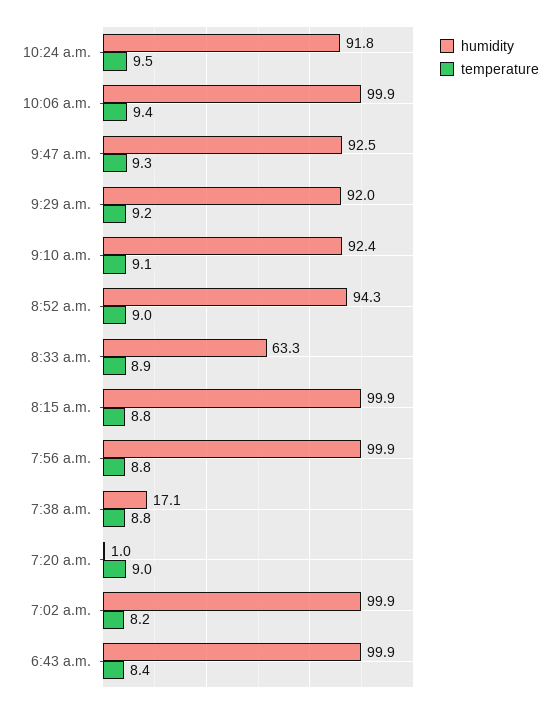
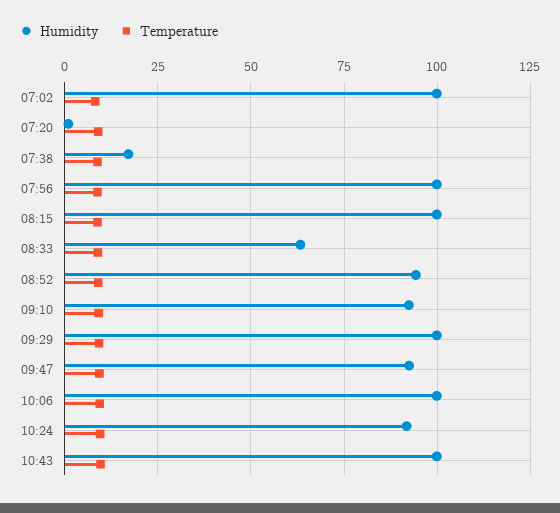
humidity, 9:29 a.m.: 92 -> 100
humidity, 6:43 a.m.: 99.9 -> none
temperature, 6:43 a.m.: 8.4 -> none
humidity, 10:43: none -> 100
temperature, 10:43: none -> 10

